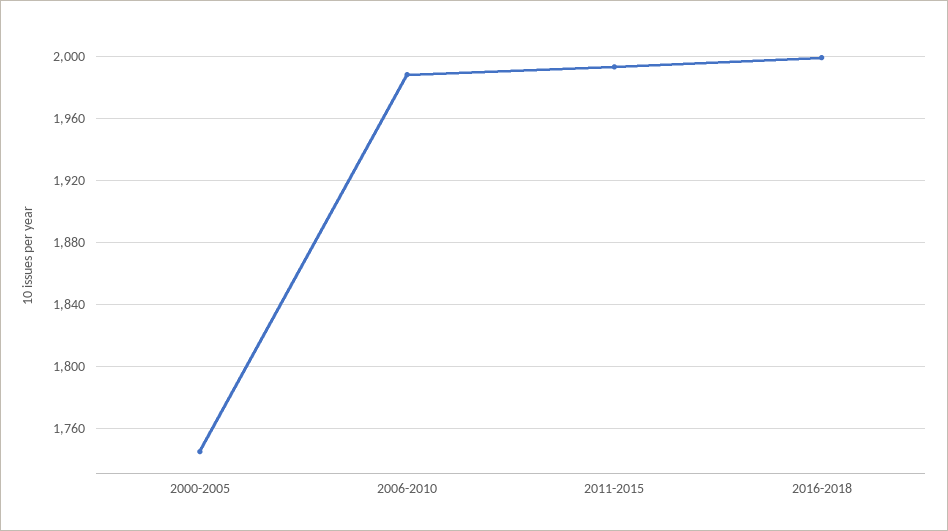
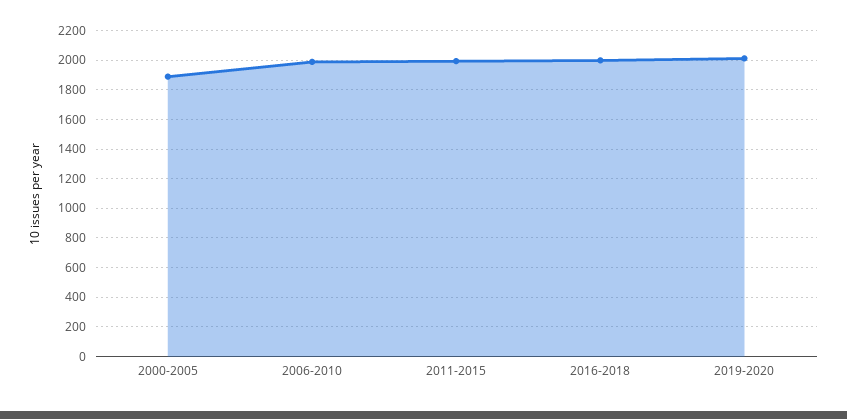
2000-2005: 1745 -> 1900
2019-2020: none -> 2000

